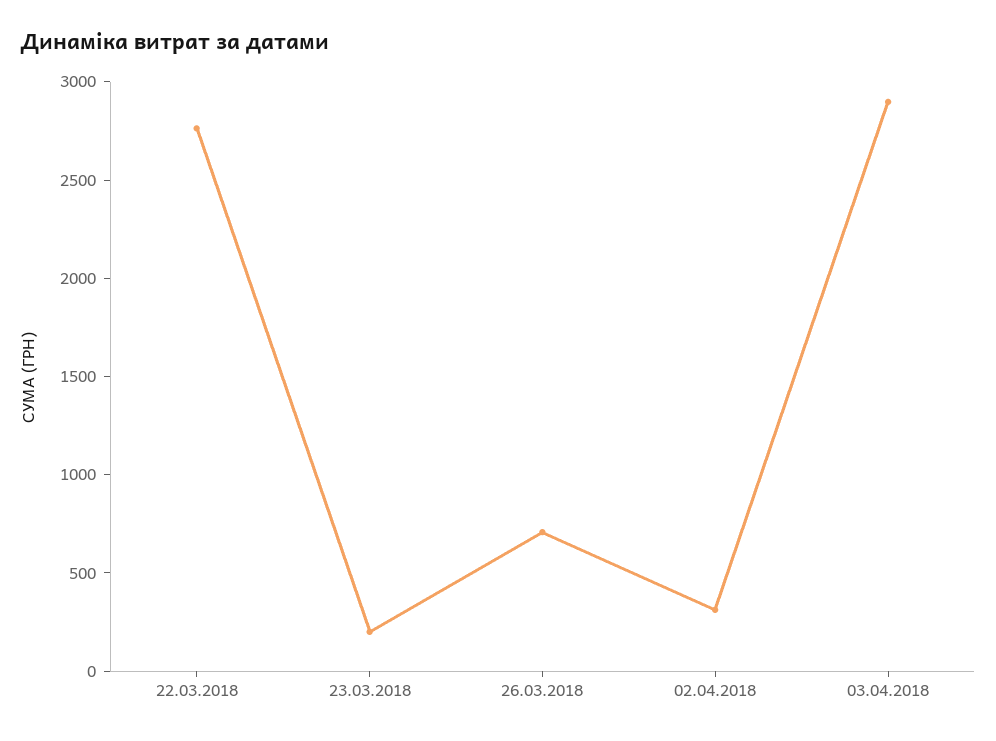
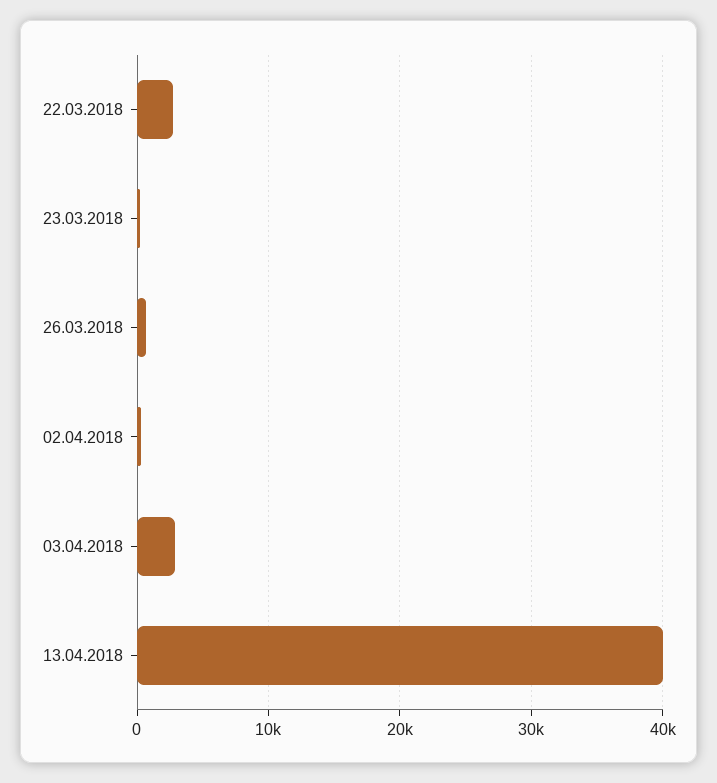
13.04.2018: none -> 40000

